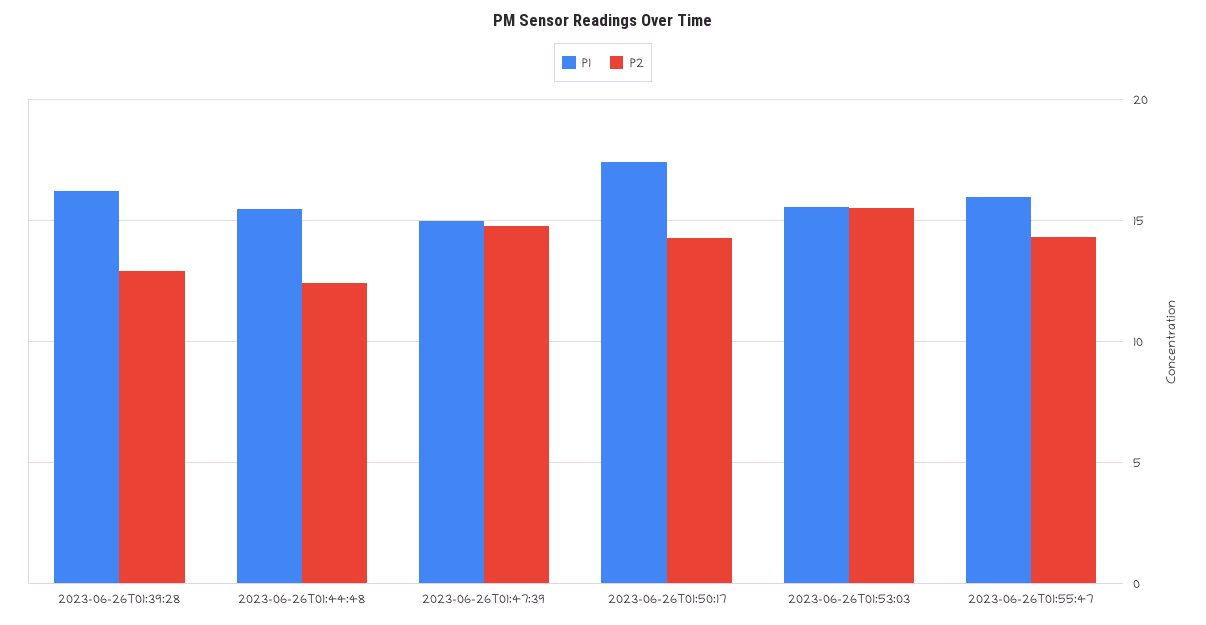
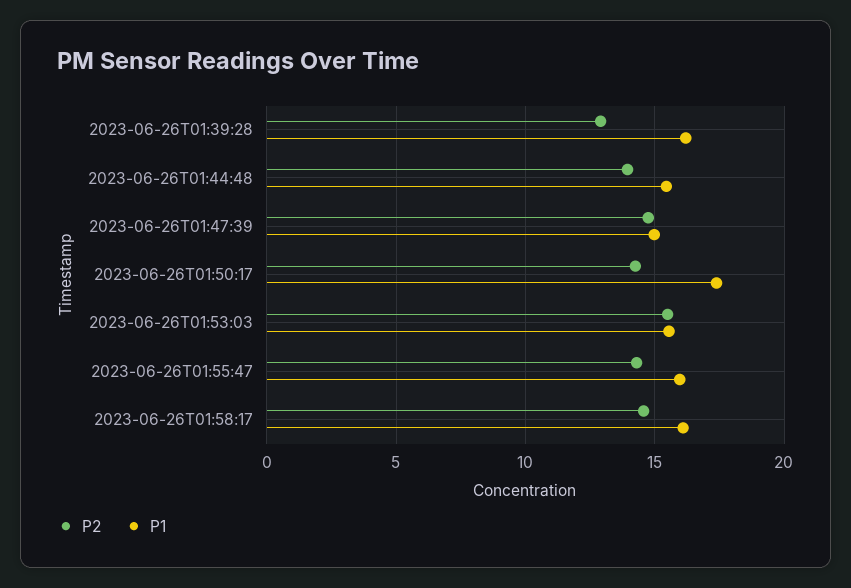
P2, 2023-06-26T01:44:48: 12.5 -> 14
P2, 2023-06-26T01:58:17: none -> 14.5
P1, 2023-06-26T01:58:17: none -> 16

